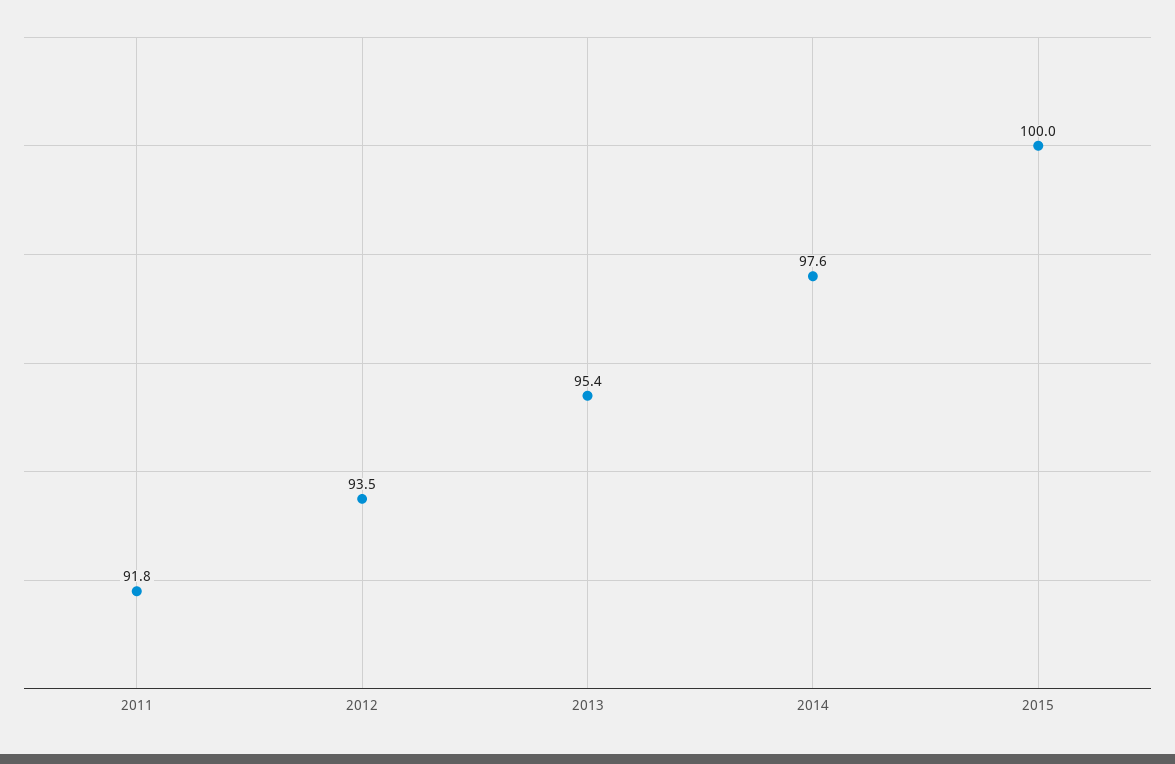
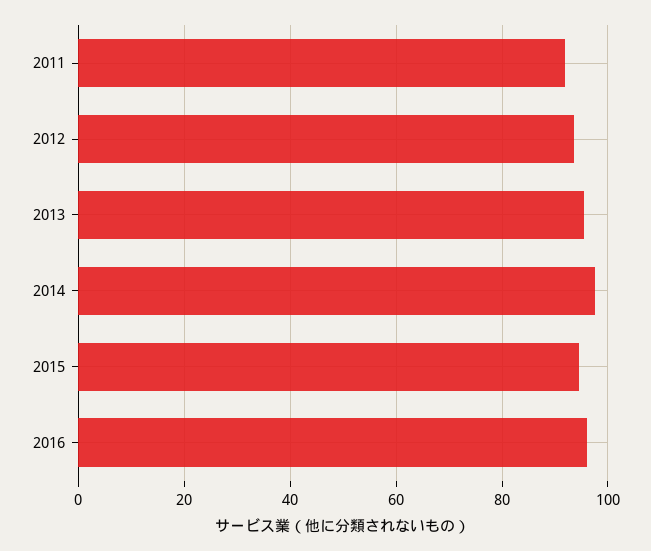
2015: 100 -> 94
2016: none -> 96

